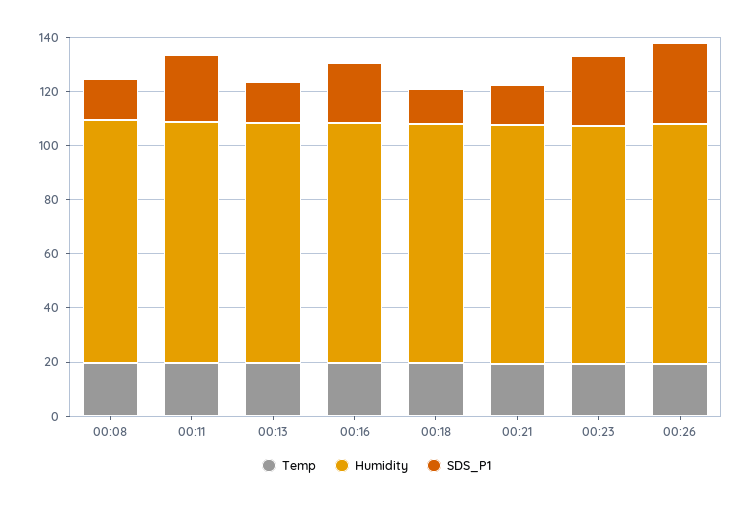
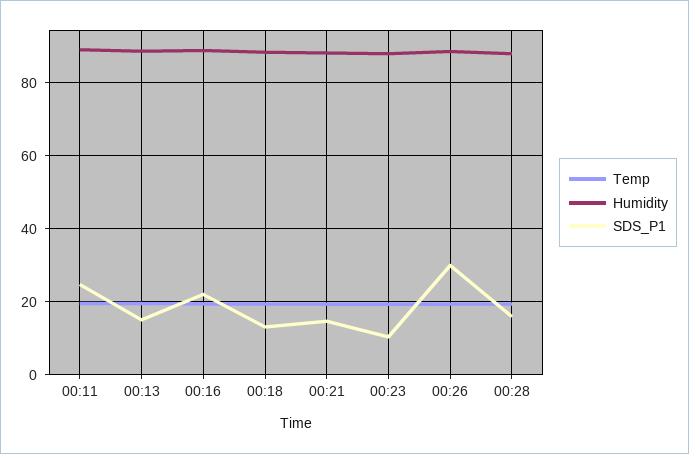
Temp, 00:08: 20 -> none
Humidity, 00:08: 90 -> none
SDS_P1, 00:08: 15 -> none
SDS_P1, 00:23: 25 -> 10
Temp, 00:28: none -> 20
Humidity, 00:28: none -> 88
SDS_P1, 00:28: none -> 16

